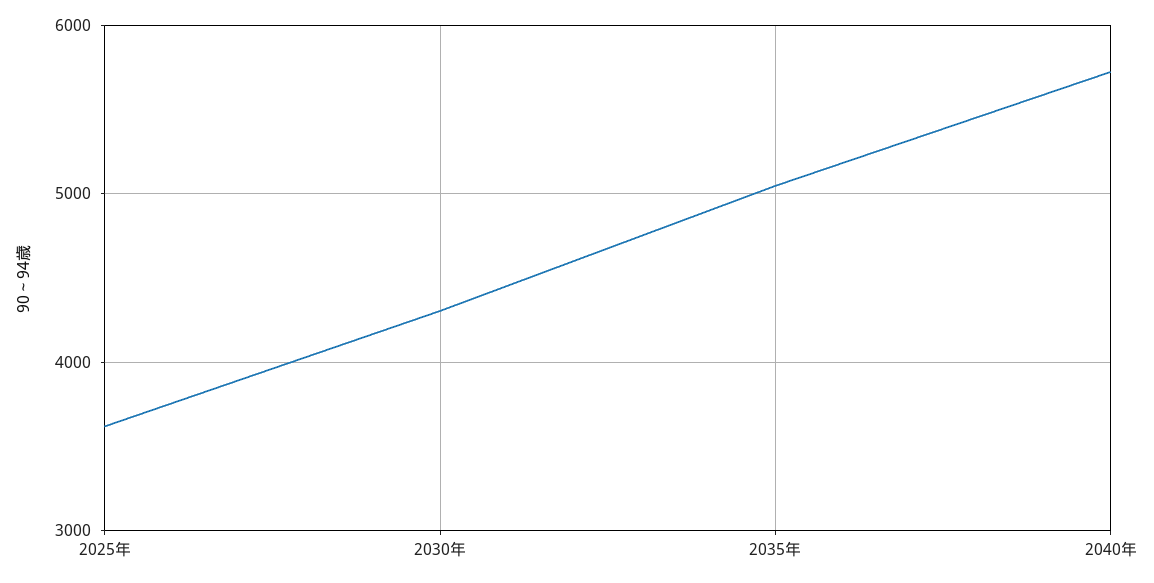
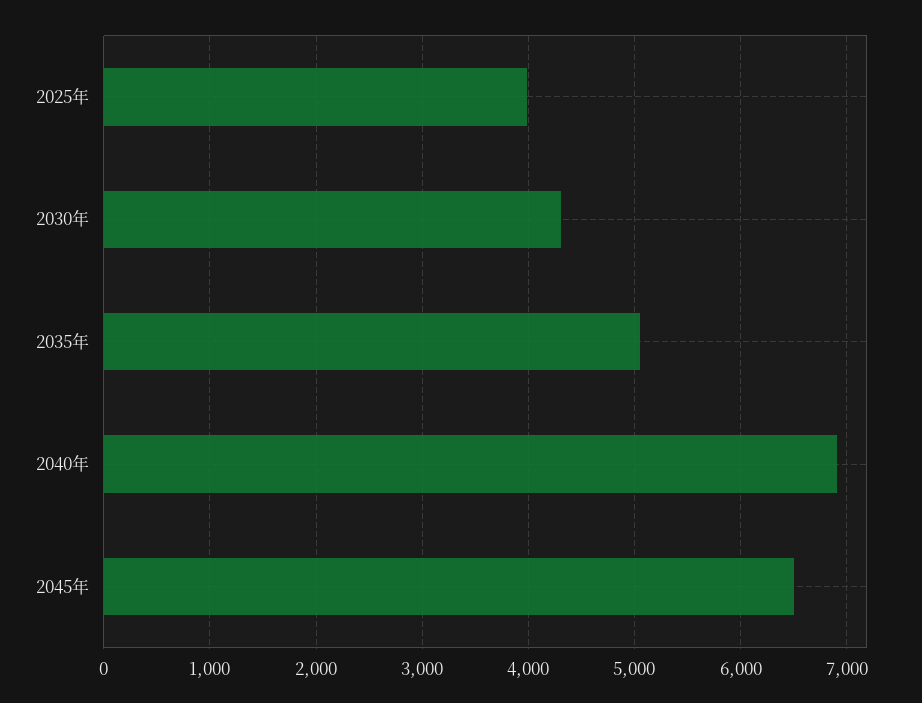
2025年: 3600 -> 4000
2040年: 5700 -> 6900
2045年: none -> 6500

